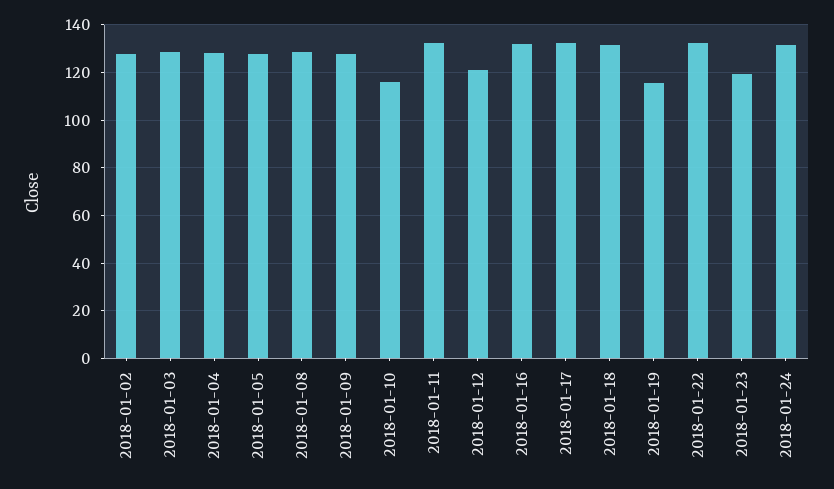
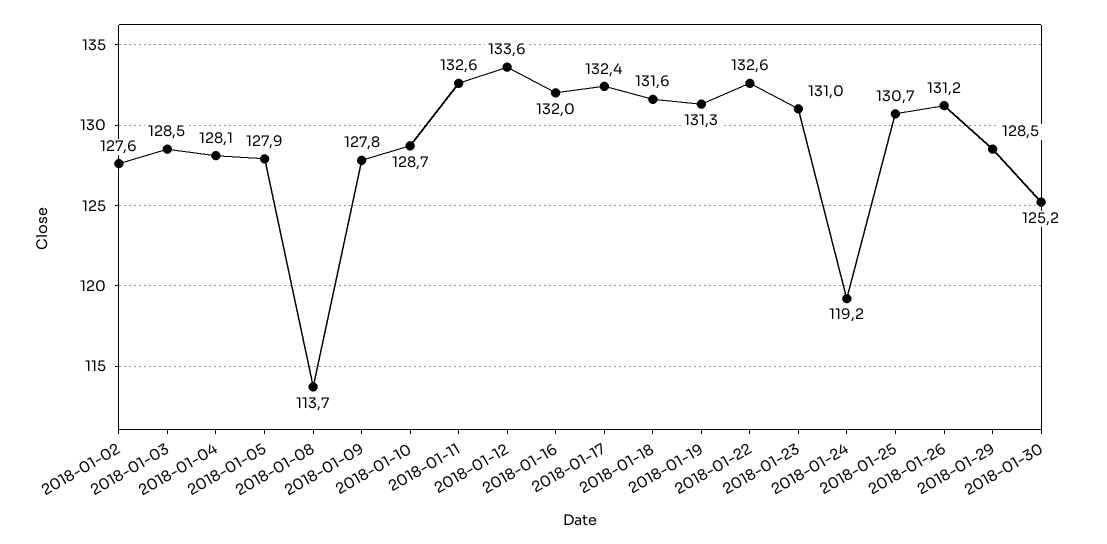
2018-01-08: 130 -> 113.7
2018-01-10: 115 -> 128.7
2018-01-12: 120 -> 133.6
2018-01-19: 115 -> 131.3
2018-01-23: 120 -> 131
2018-01-24: 130 -> 119.2
2018-01-25: none -> 130.7
2018-01-26: none -> 131.2
2018-01-29: none -> 128.5
2018-01-30: none -> 125.2

